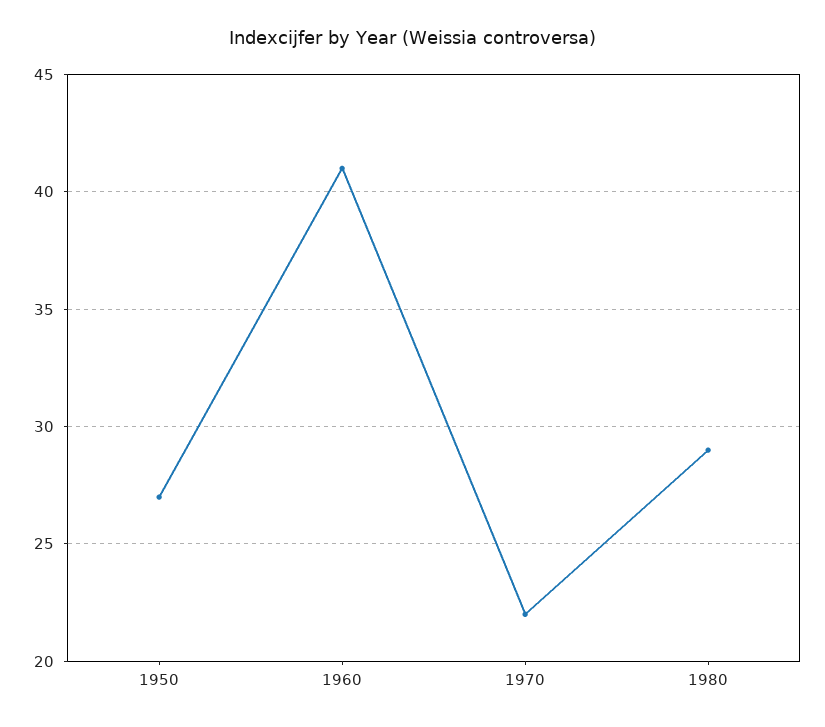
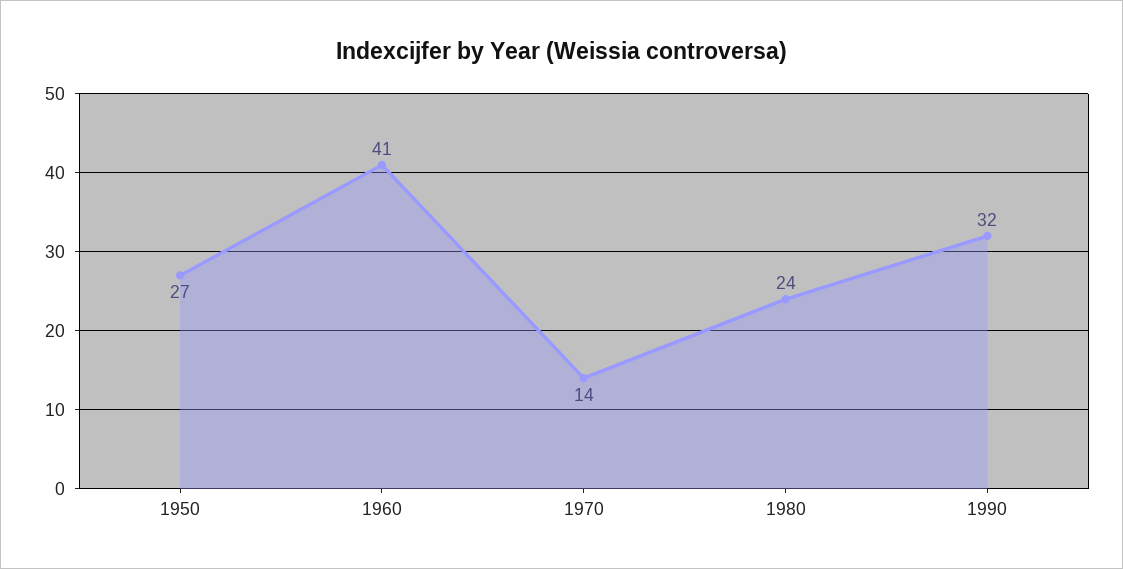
1970: 22 -> 14
1980: 29 -> 24
1990: none -> 32

